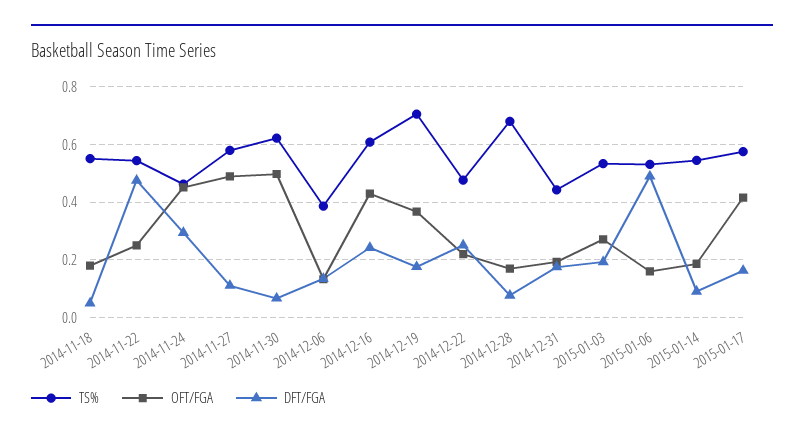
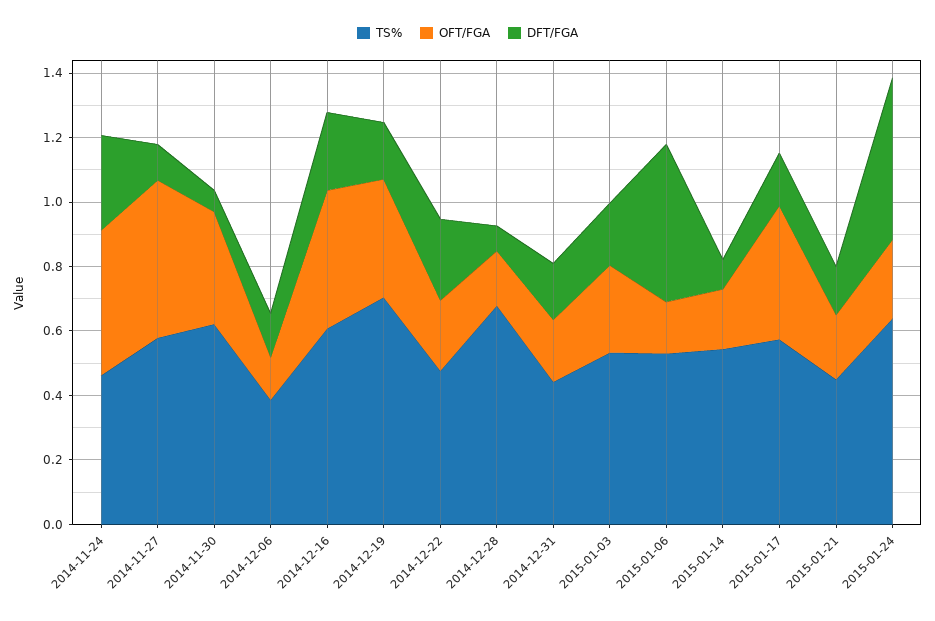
TS%, 2014-11-18: 0.55 -> none
OFT/FGA, 2014-11-18: 0.175 -> none
DFT/FGA, 2014-11-18: 0.05 -> none
TS%, 2014-11-22: 0.55 -> none
OFT/FGA, 2014-11-22: 0.25 -> none
DFT/FGA, 2014-11-22: 0.475 -> none
OFT/FGA, 2014-11-30: 0.5 -> 0.35
TS%, 2015-01-21: none -> 0.45
OFT/FGA, 2015-01-21: none -> 0.2
DFT/FGA, 2015-01-21: none -> 0.15
TS%, 2015-01-24: none -> 0.65
OFT/FGA, 2015-01-24: none -> 0.25
DFT/FGA, 2015-01-24: none -> 0.5

